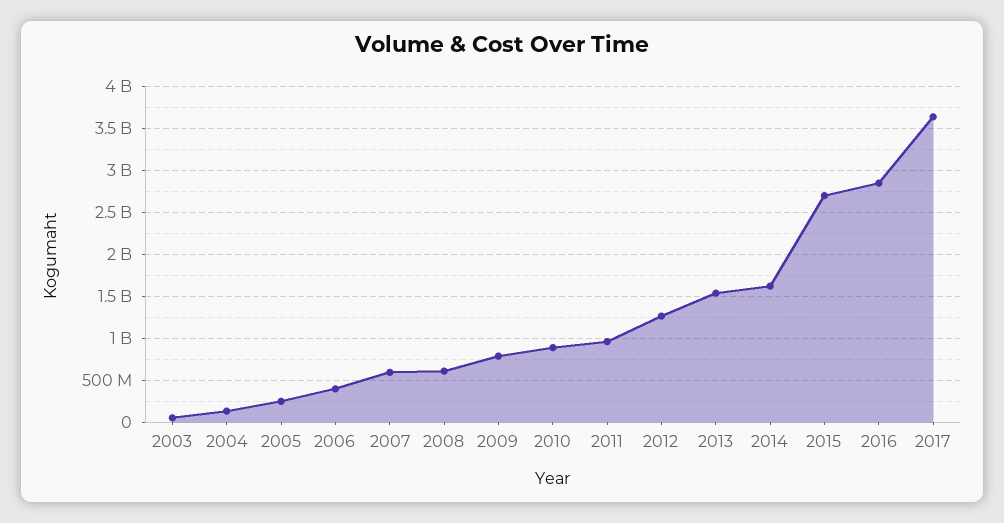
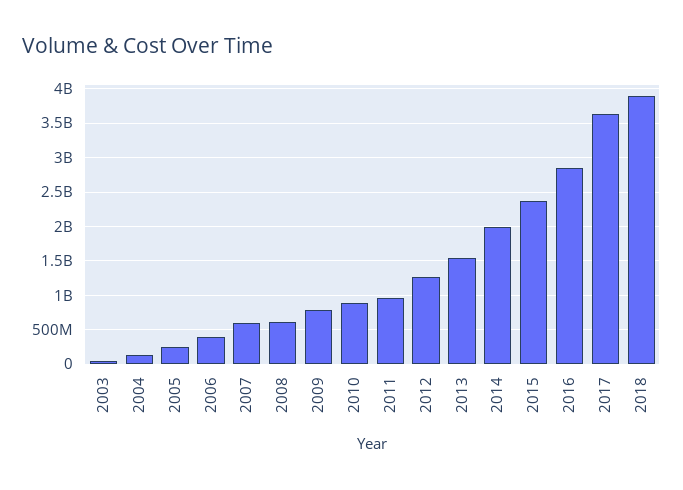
2014: 1600000000 -> 2000000000
2015: 2700000000 -> 2400000000
2018: none -> 3900000000

